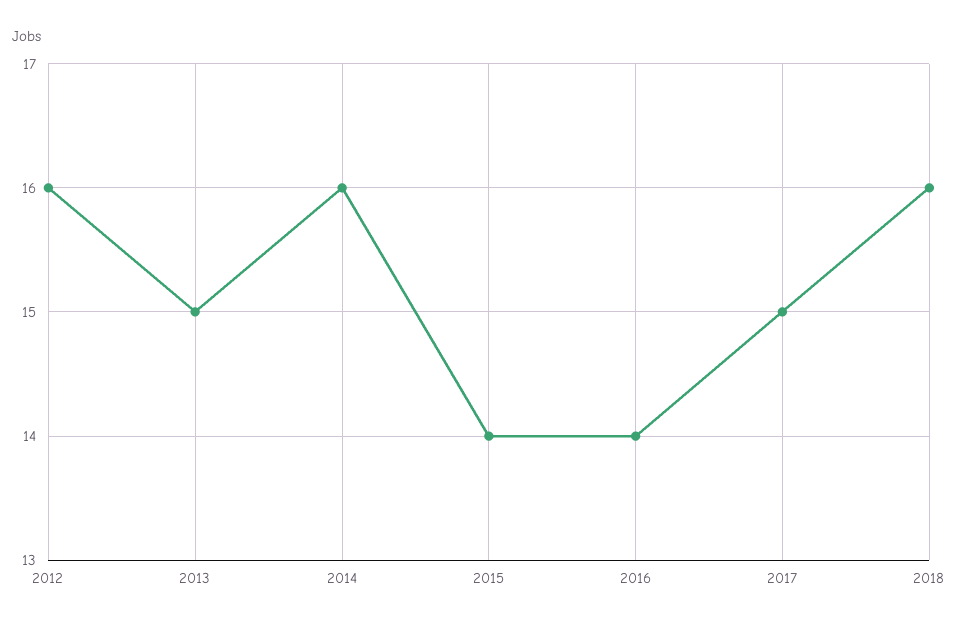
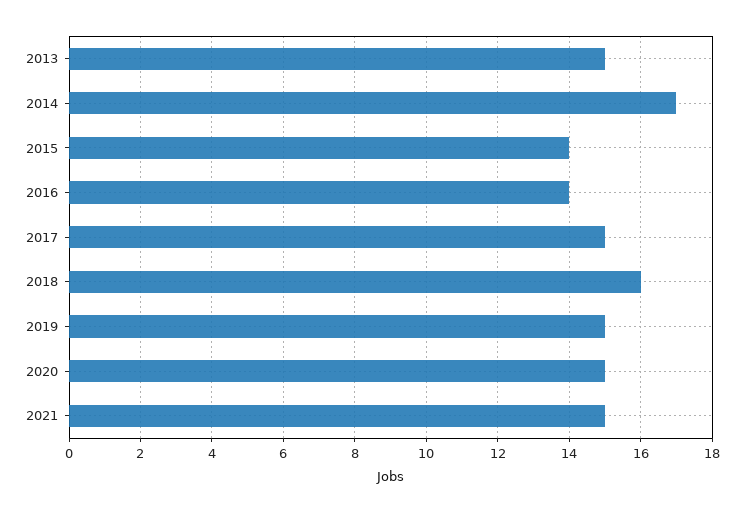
2012: 16 -> none
2014: 16 -> 17
2019: none -> 15
2020: none -> 15
2021: none -> 15

